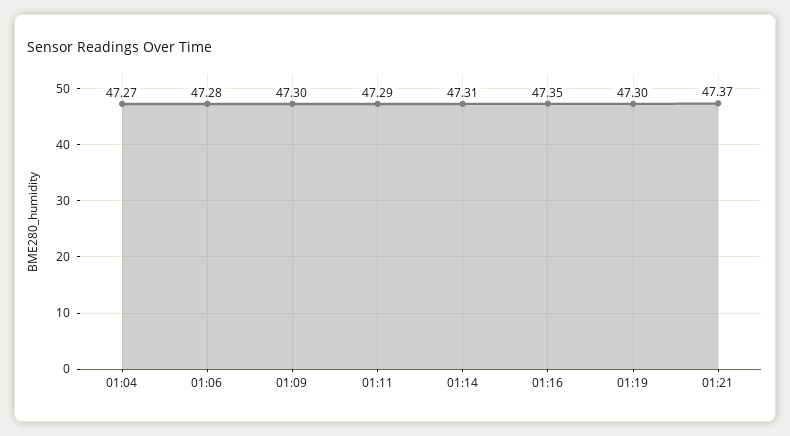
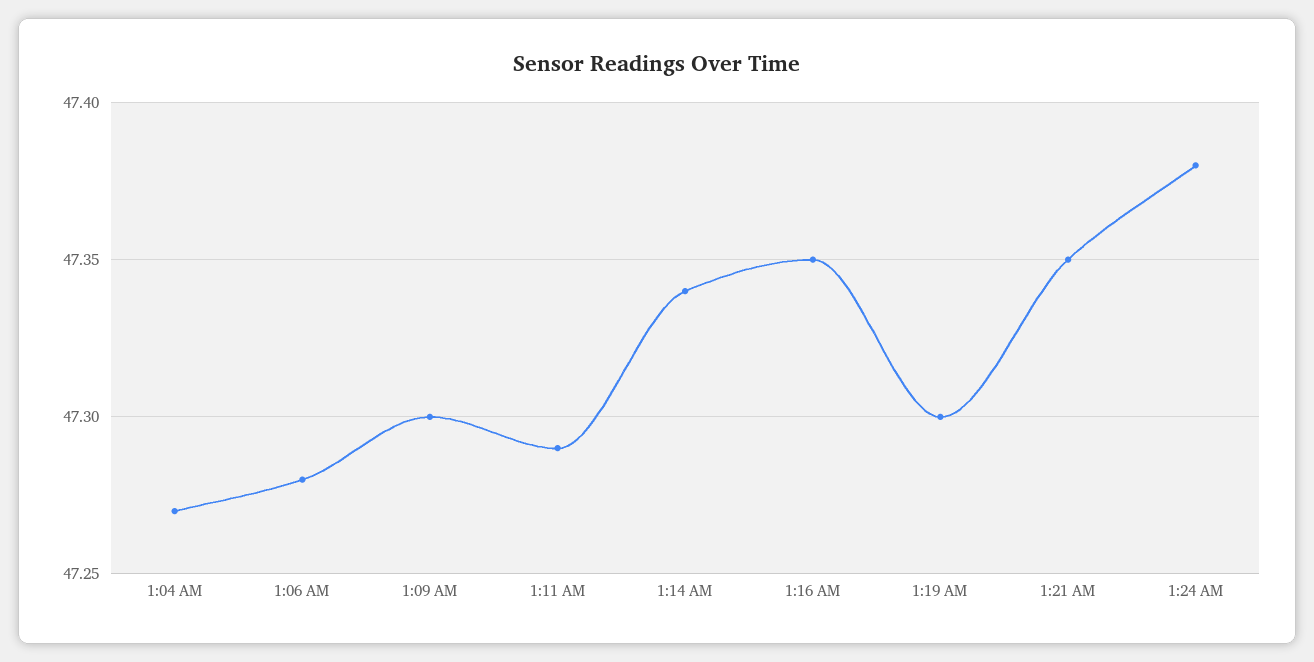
01:14: 47.31 -> 47.34
01:21: 47.37 -> 47.35
1:24 AM: none -> 47.38

